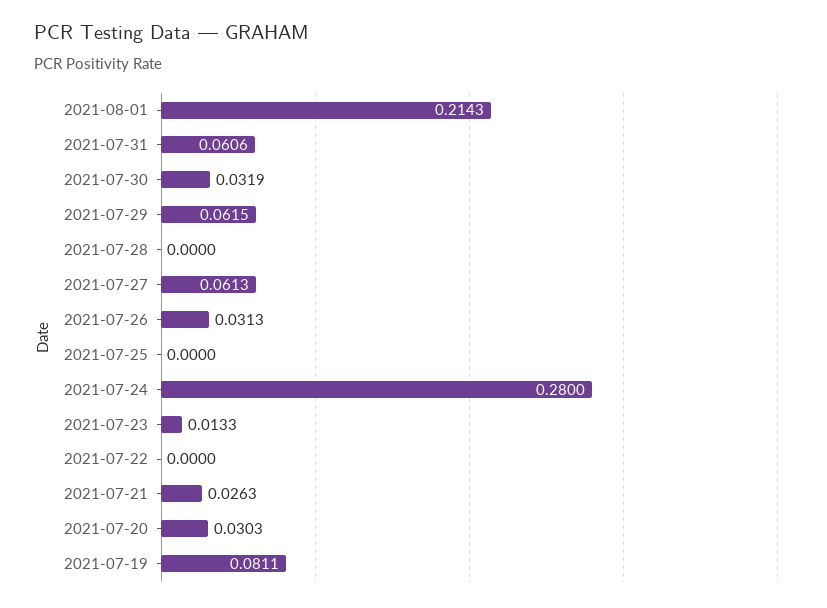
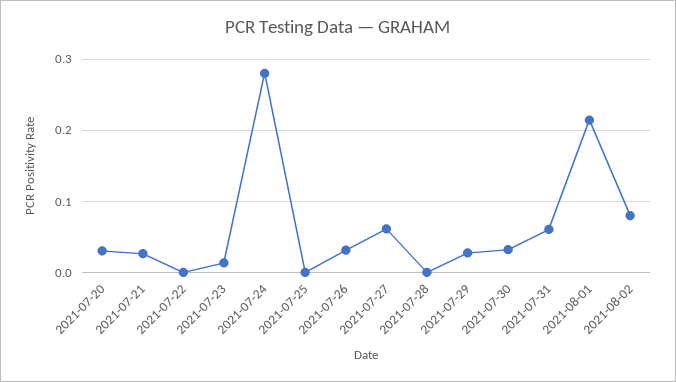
2021-07-29: 0.0615 -> 0.03
2021-07-19: 0.0811 -> none
2021-08-02: none -> 0.08

